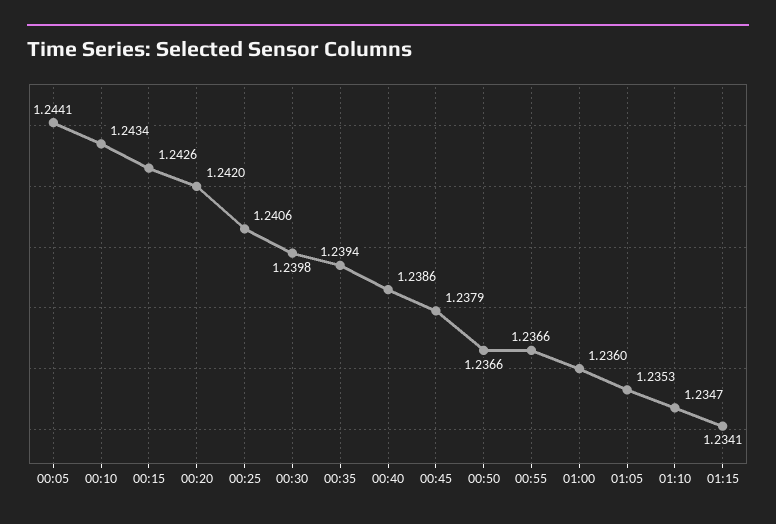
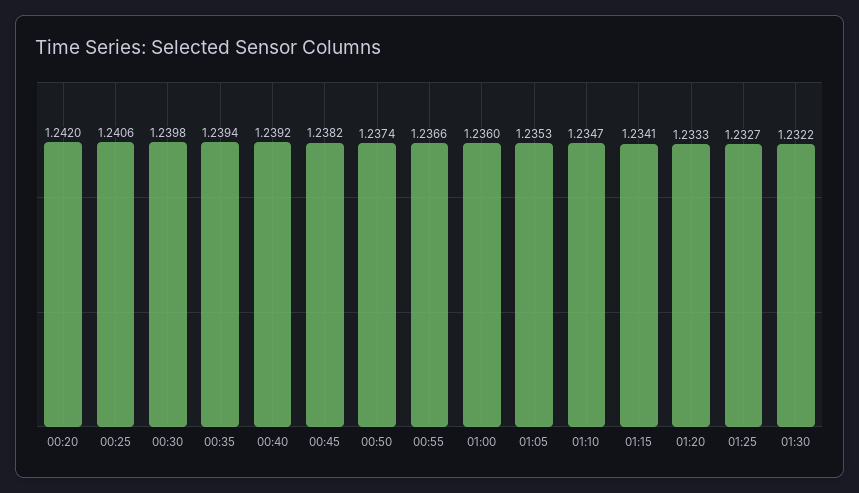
00:05: 1.2441 -> none
00:10: 1.2434 -> none
00:15: 1.2426 -> none
00:40: 1.2386 -> 1.2392
00:45: 1.2379 -> 1.2382
00:50: 1.2366 -> 1.2374
01:20: none -> 1.2333
01:25: none -> 1.2327
01:30: none -> 1.2322

